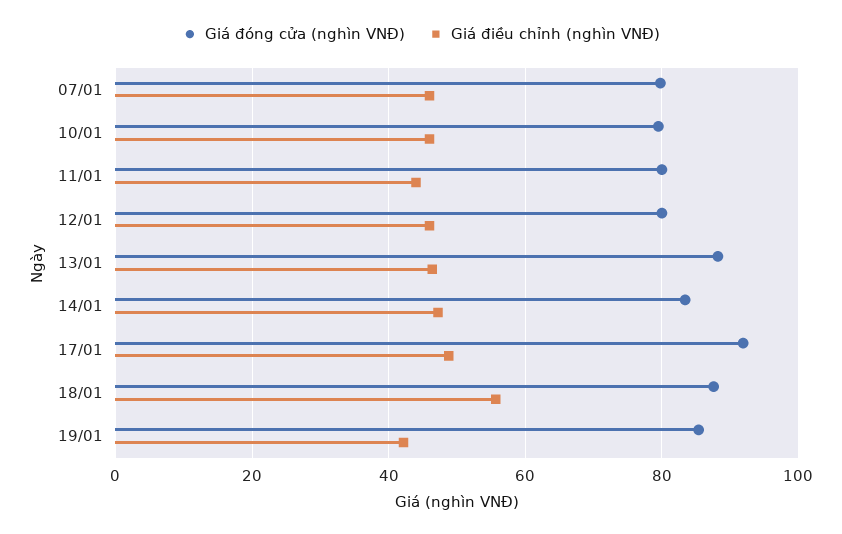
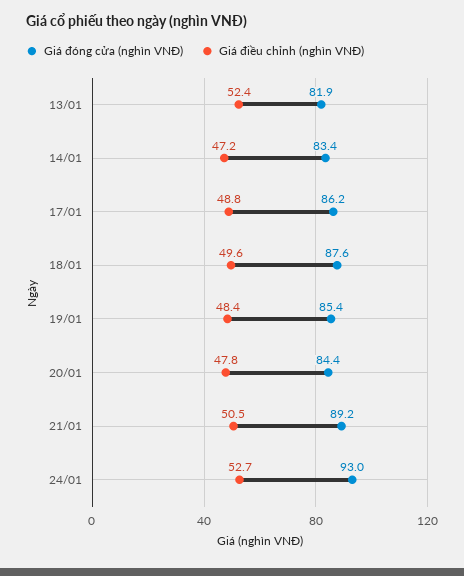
Giá đóng cửa (nghìn VNĐ), 07/01: 80 -> none
Giá điều chỉnh (nghìn VNĐ), 07/01: 46 -> none
Giá đóng cửa (nghìn VNĐ), 10/01: 80 -> none
Giá điều chỉnh (nghìn VNĐ), 10/01: 46 -> none
Giá đóng cửa (nghìn VNĐ), 11/01: 80 -> none
Giá điều chỉnh (nghìn VNĐ), 11/01: 44 -> none
Giá đóng cửa (nghìn VNĐ), 12/01: 80 -> none
Giá điều chỉnh (nghìn VNĐ), 12/01: 46 -> none
Giá đóng cửa (nghìn VNĐ), 13/01: 88 -> 81.9
Giá điều chỉnh (nghìn VNĐ), 13/01: 46 -> 52.4
Giá đóng cửa (nghìn VNĐ), 17/01: 92 -> 86.2
Giá điều chỉnh (nghìn VNĐ), 18/01: 56 -> 49.6
Giá điều chỉnh (nghìn VNĐ), 19/01: 42 -> 48.4
Giá đóng cửa (nghìn VNĐ), 20/01: none -> 84.4
Giá điều chỉnh (nghìn VNĐ), 20/01: none -> 47.8
Giá đóng cửa (nghìn VNĐ), 21/01: none -> 89.2
Giá điều chỉnh (nghìn VNĐ), 21/01: none -> 50.5
Giá đóng cửa (nghìn VNĐ), 24/01: none -> 93
Giá điều chỉnh (nghìn VNĐ), 24/01: none -> 52.7

